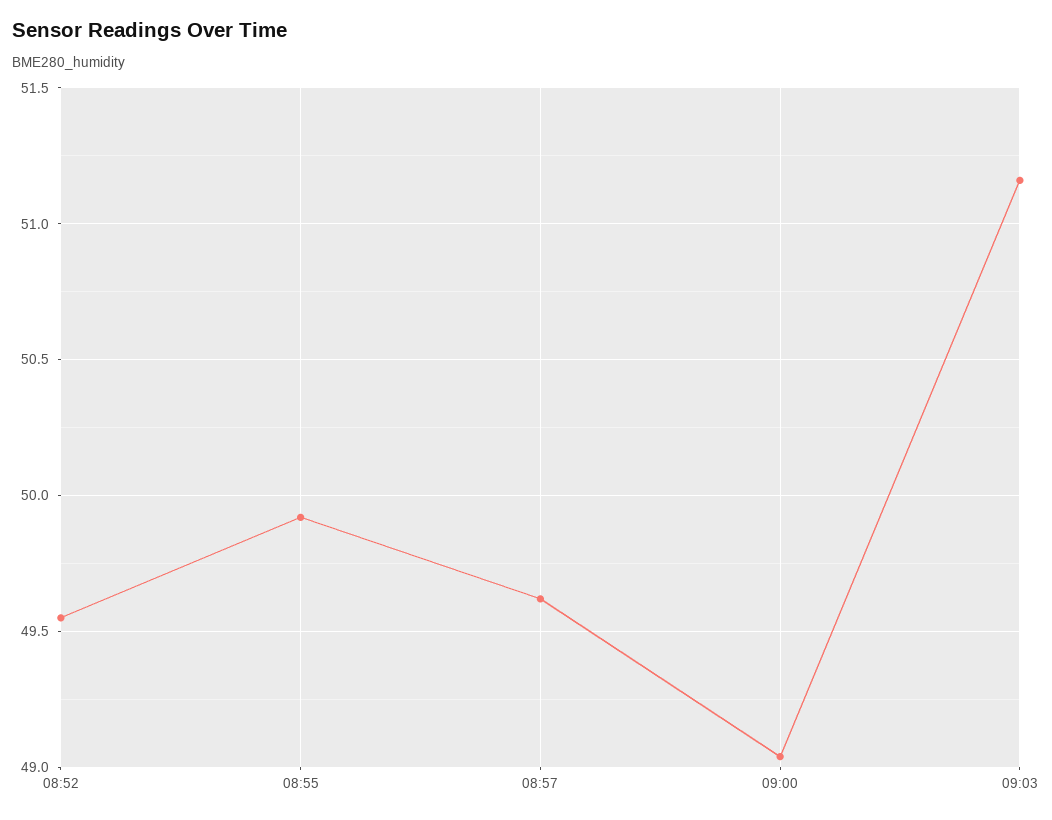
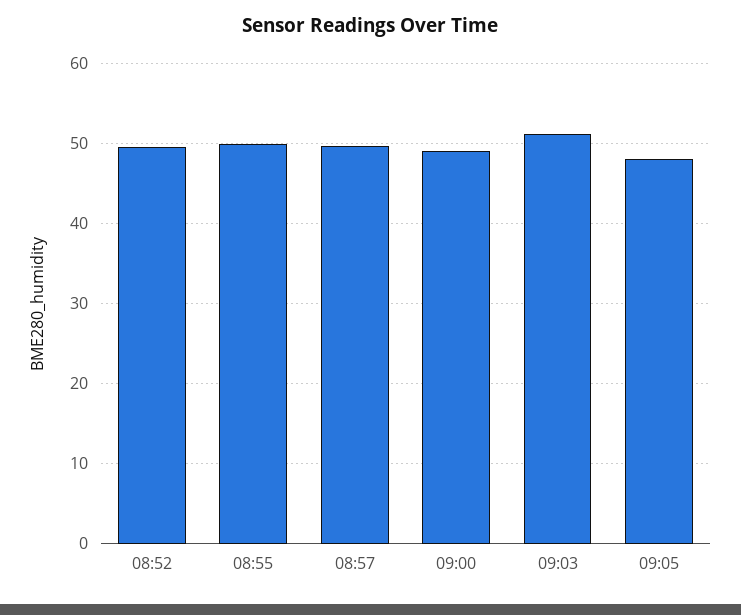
09:05: none -> 48

